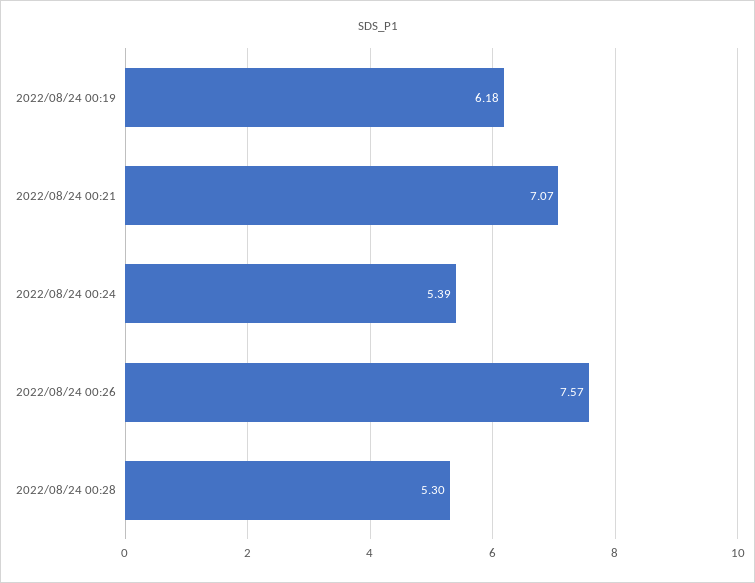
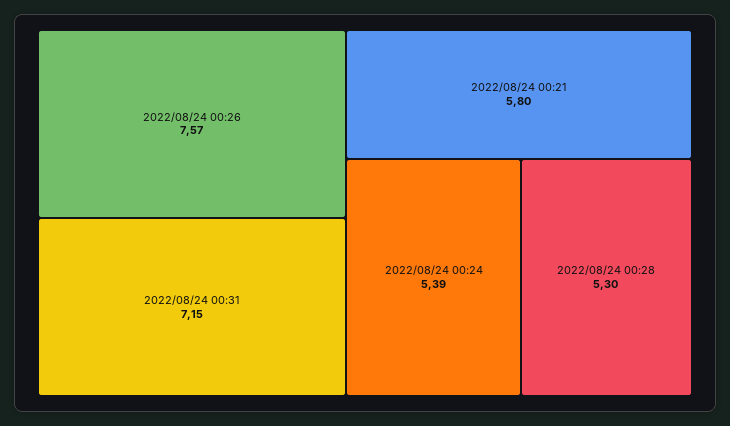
2022/08/24 00:19: 6.18 -> none
2022/08/24 00:21: 7.07 -> 5.8
2022/08/24 00:31: none -> 7.15

